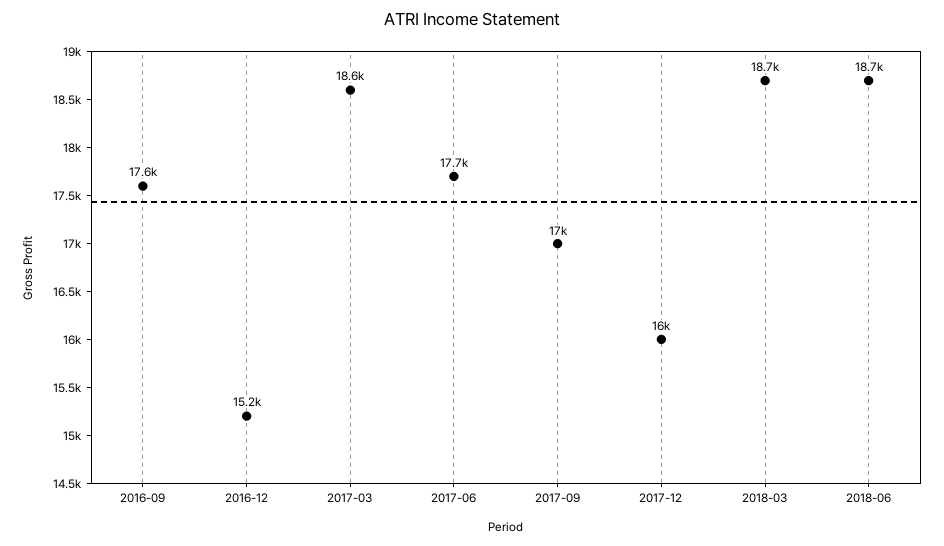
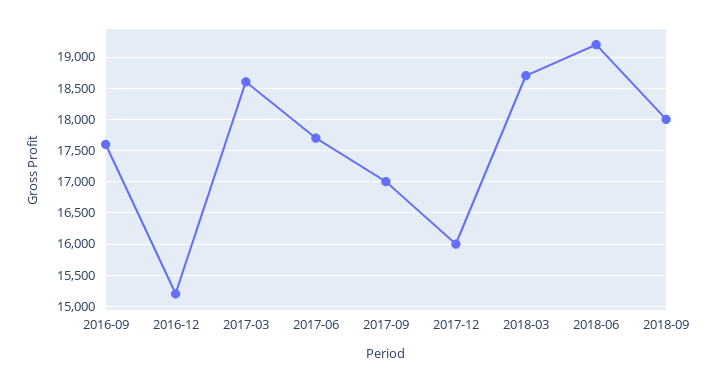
2018-06: 18700 -> 19200
2018-09: none -> 18000

